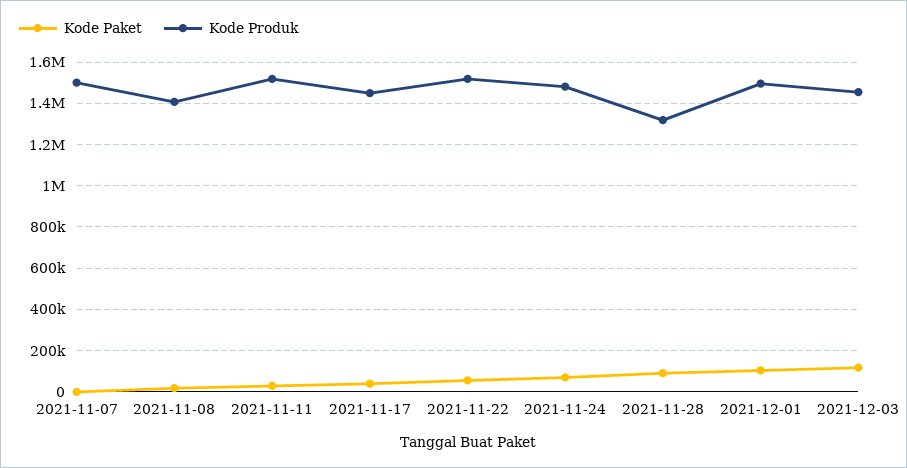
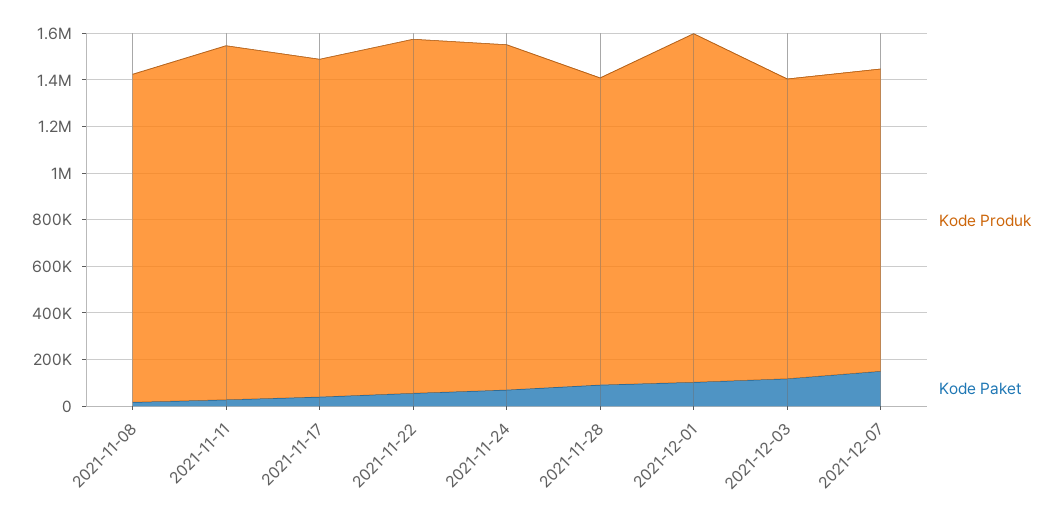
Kode Paket, 2021-11-07: 0 -> none
Kode Produk, 2021-11-07: 1500000 -> none
Kode Produk, 2021-12-03: 1450000 -> 1300000
Kode Produk, 2021-12-07: none -> 1300000
Kode Paket, 2021-12-07: none -> 150000

